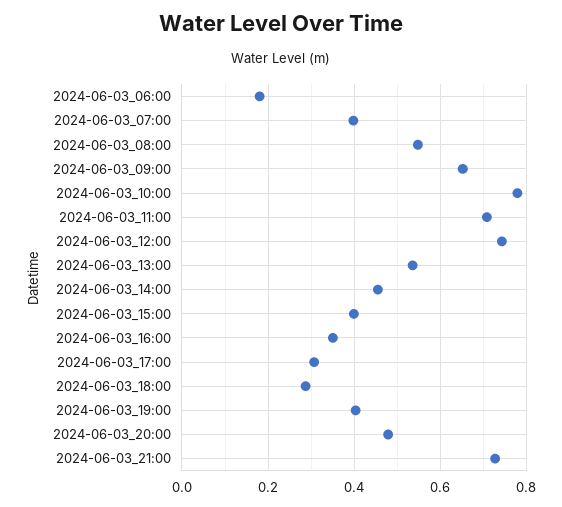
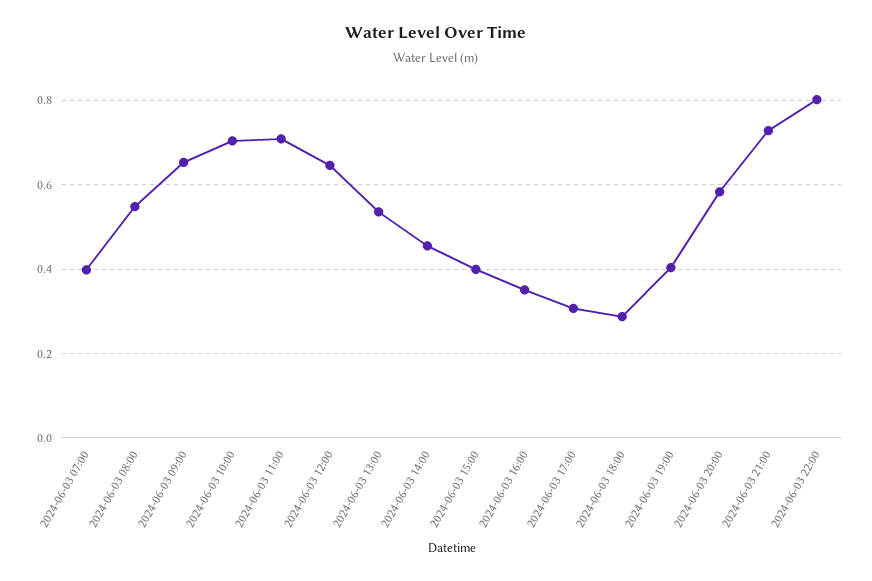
2024-06-03_06:00: 0.18 -> none
2024-06-03_10:00: 0.78 -> 0.7
2024-06-03_12:00: 0.74 -> 0.64
2024-06-03_20:00: 0.48 -> 0.58
2024-06-03 22:00: none -> 0.8

